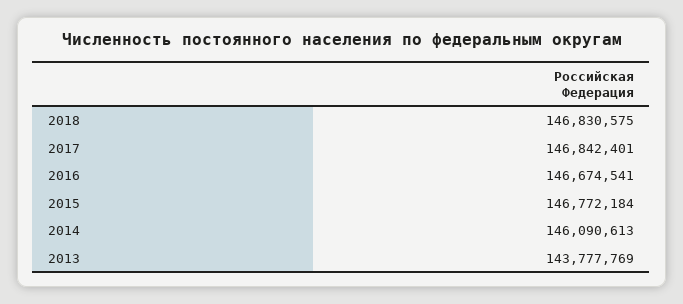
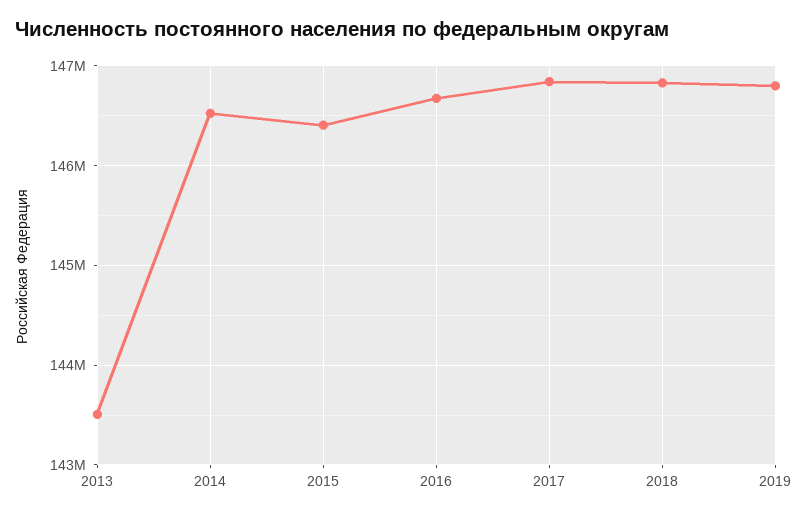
2015: 146772184 -> 146400000
2014: 146090613 -> 146500000
2013: 143777769 -> 143500000
2019: none -> 146800000

